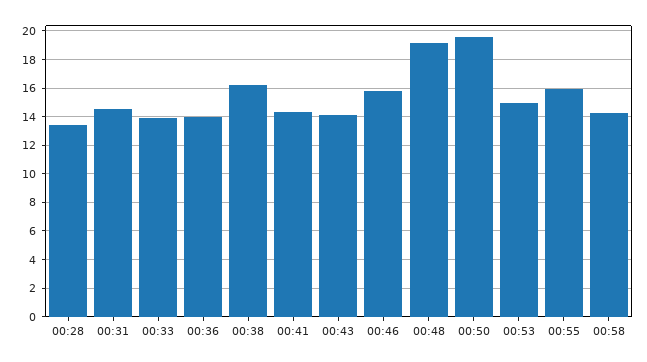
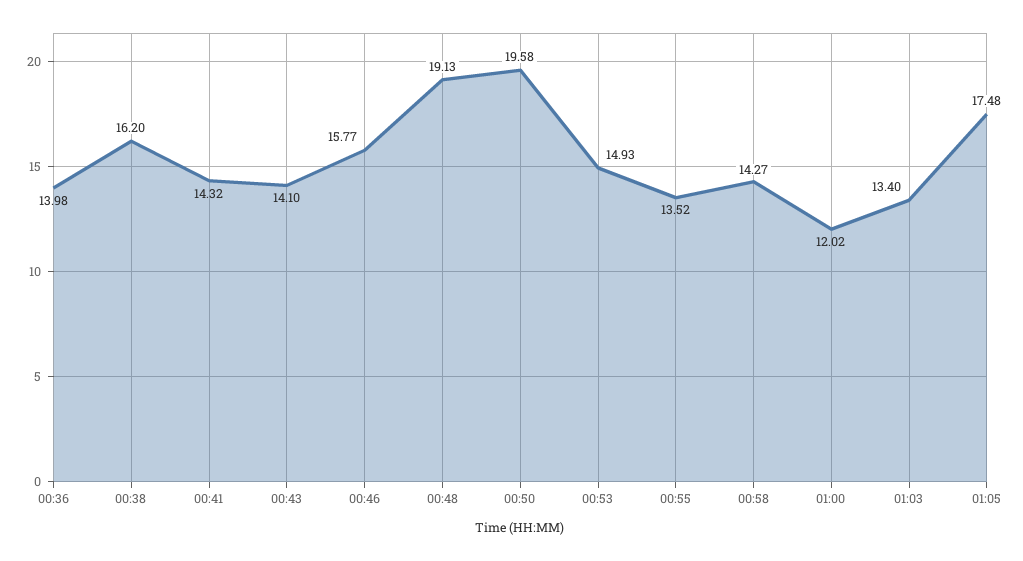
00:28: 13.5 -> none
00:31: 14.5 -> none
00:33: 14 -> none
00:55: 16 -> 13.52
01:00: none -> 12.02
01:03: none -> 13.4
01:05: none -> 17.48

